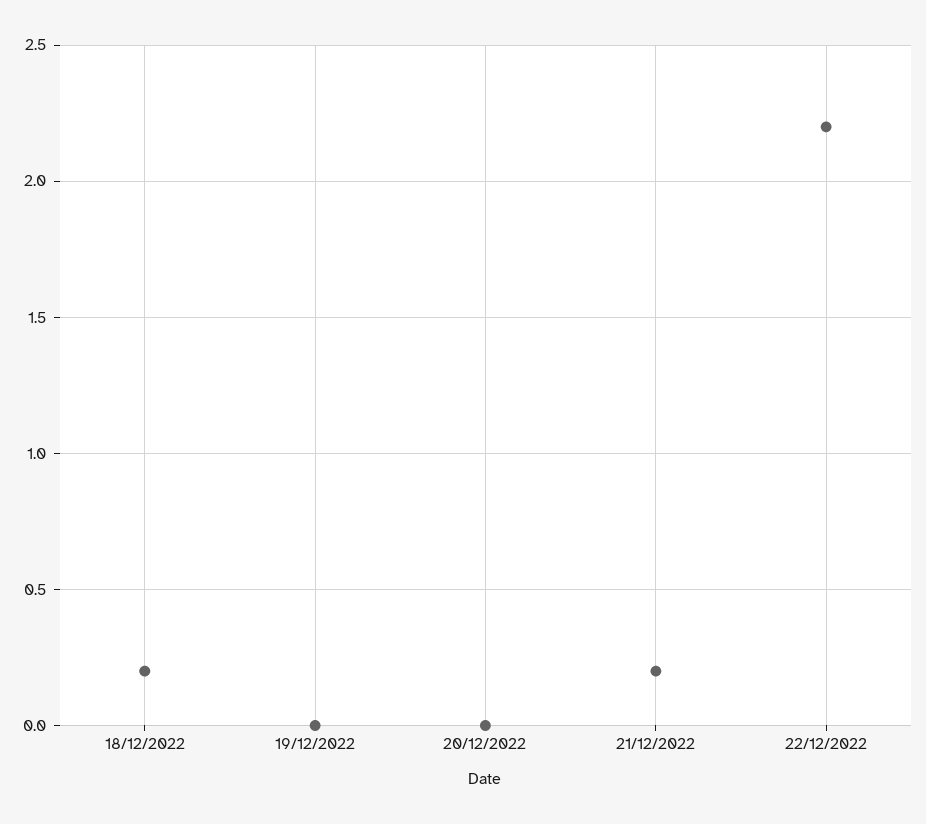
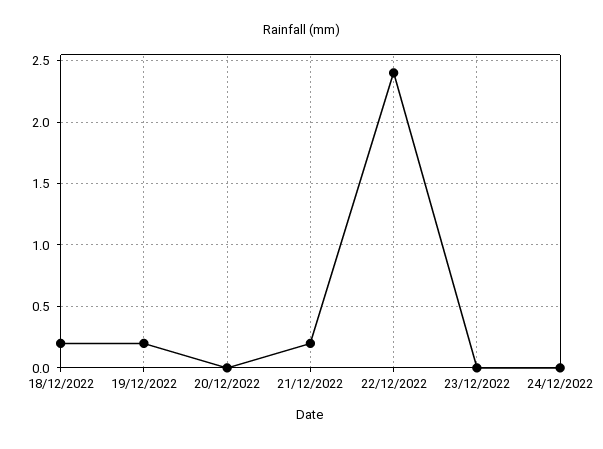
19/12/2022: 0 -> 0.2
22/12/2022: 2.2 -> 2.4
23/12/2022: none -> 0
24/12/2022: none -> 0

